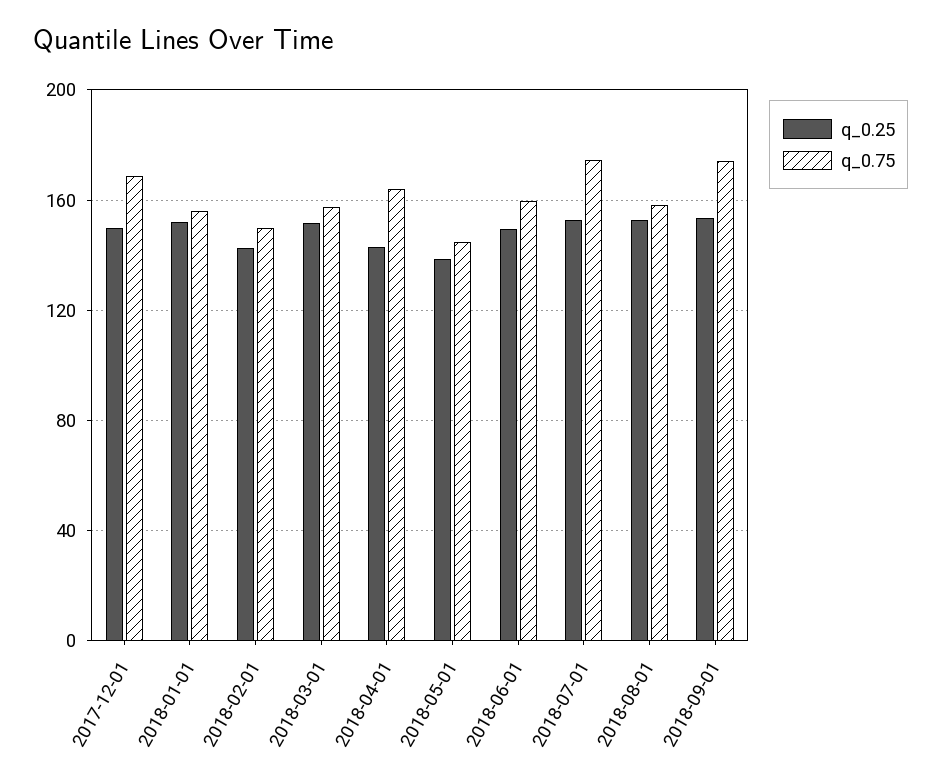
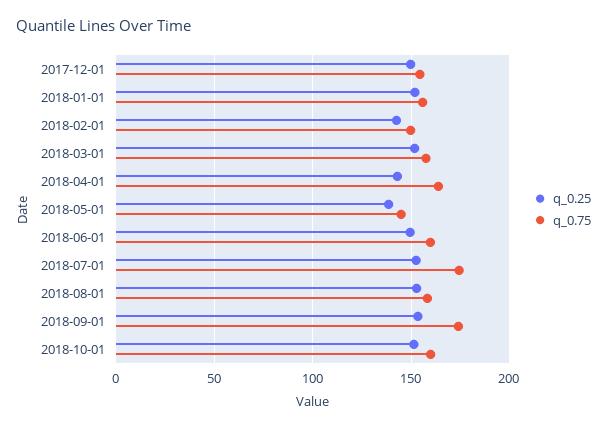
q_0.75, 2017-12-01: 170 -> 155
q_0.25, 2018-10-01: none -> 150
q_0.75, 2018-10-01: none -> 160

